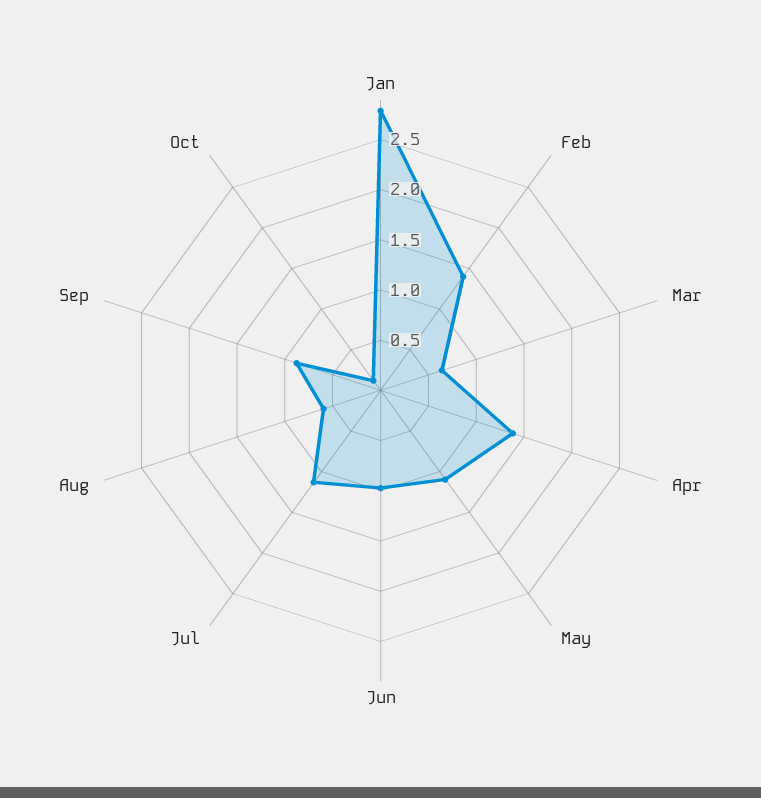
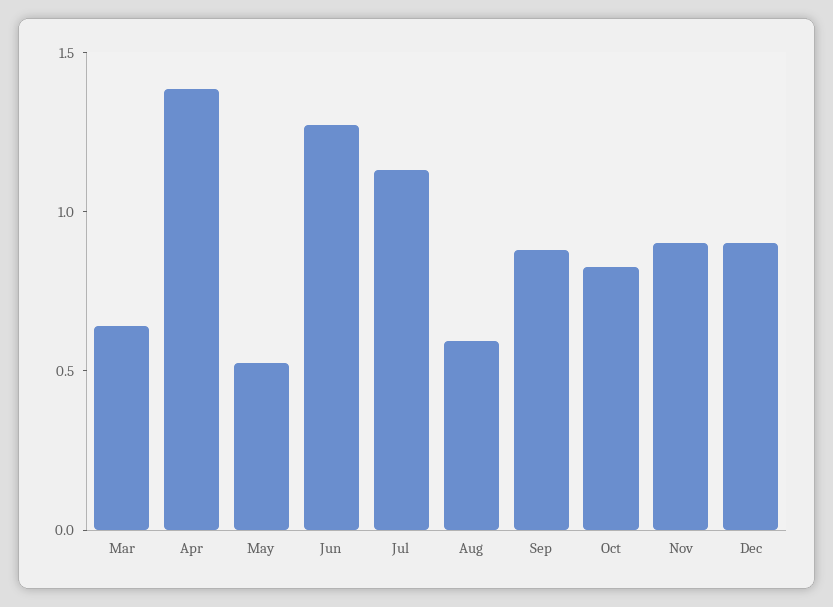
Jan: 2.8 -> none
Feb: 1.4 -> none
May: 1.1 -> 0.5
Jun: 1 -> 1.3
Oct: 0.1 -> 0.8
Nov: none -> 0.9
Dec: none -> 0.9

